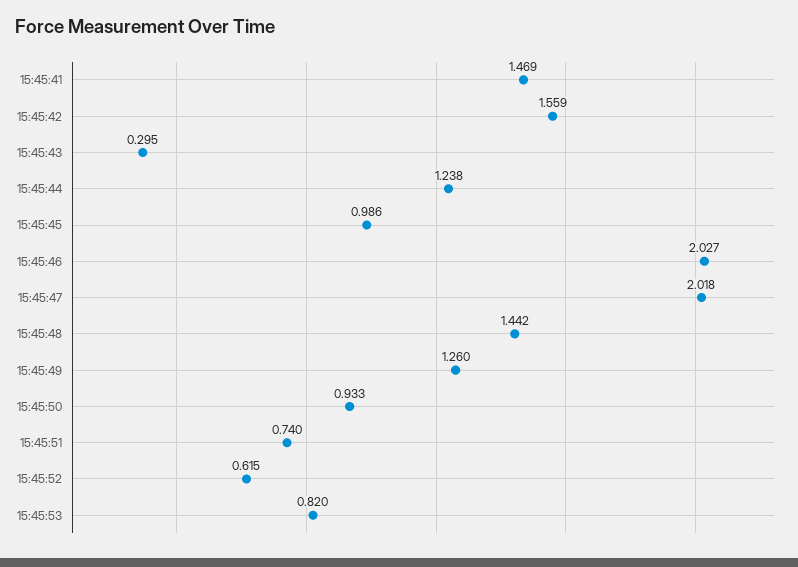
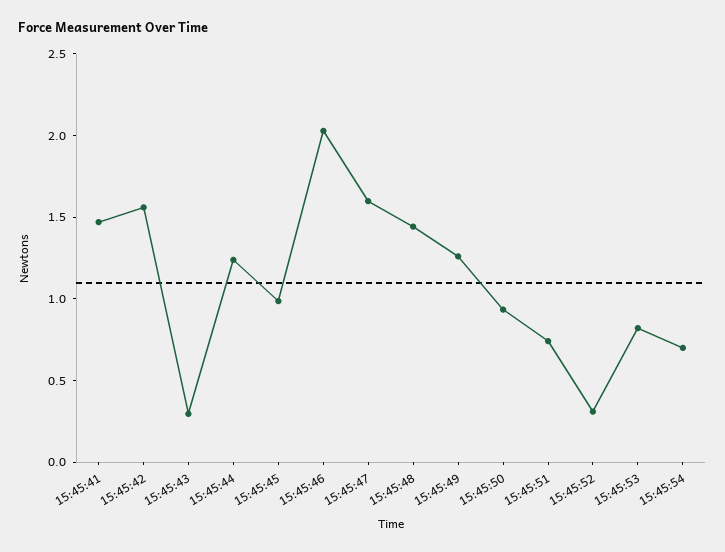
15:45:47: 2.018 -> 1.6
15:45:52: 0.615 -> 0.3
15:45:54: none -> 0.7

